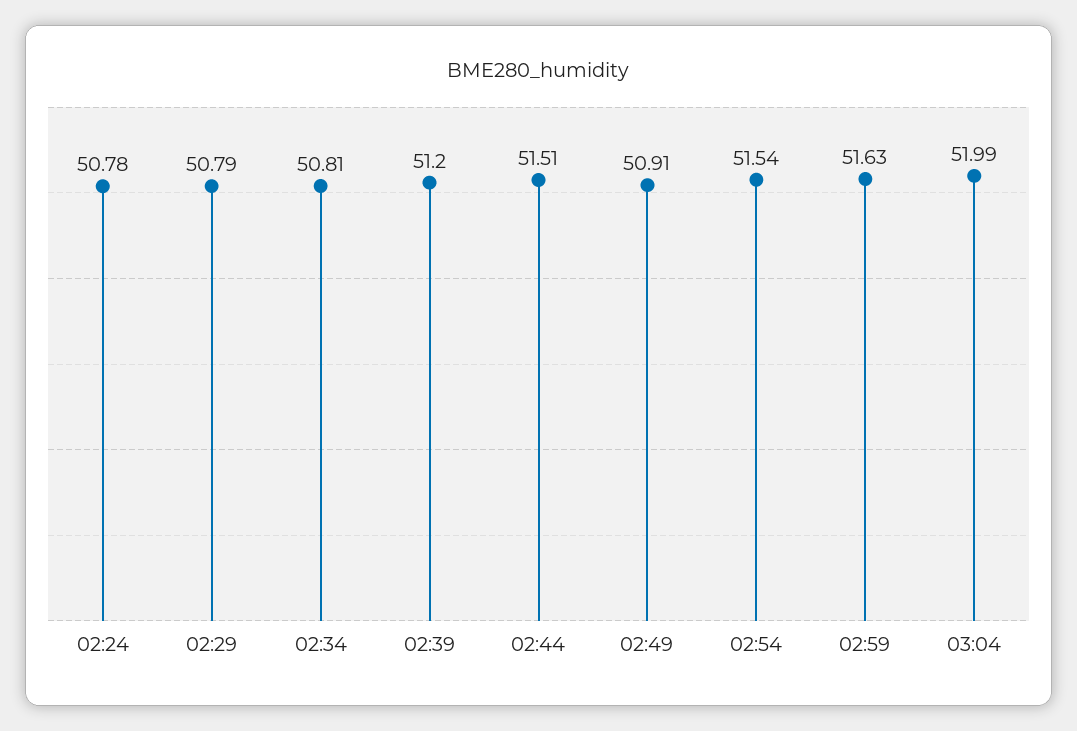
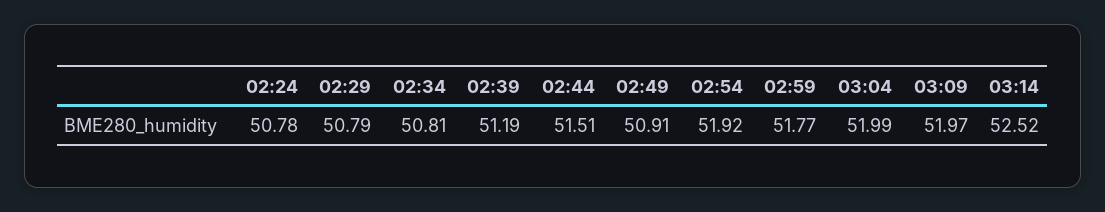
02:39: 51.2 -> 51.19
02:54: 51.54 -> 51.92
02:59: 51.63 -> 51.77
03:09: none -> 51.97
03:14: none -> 52.52

